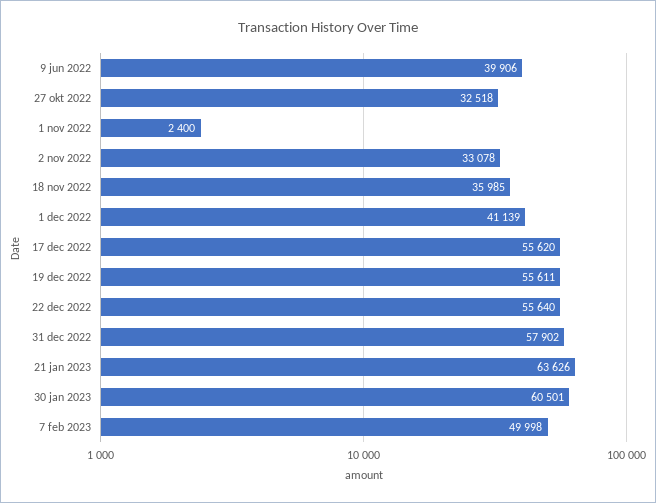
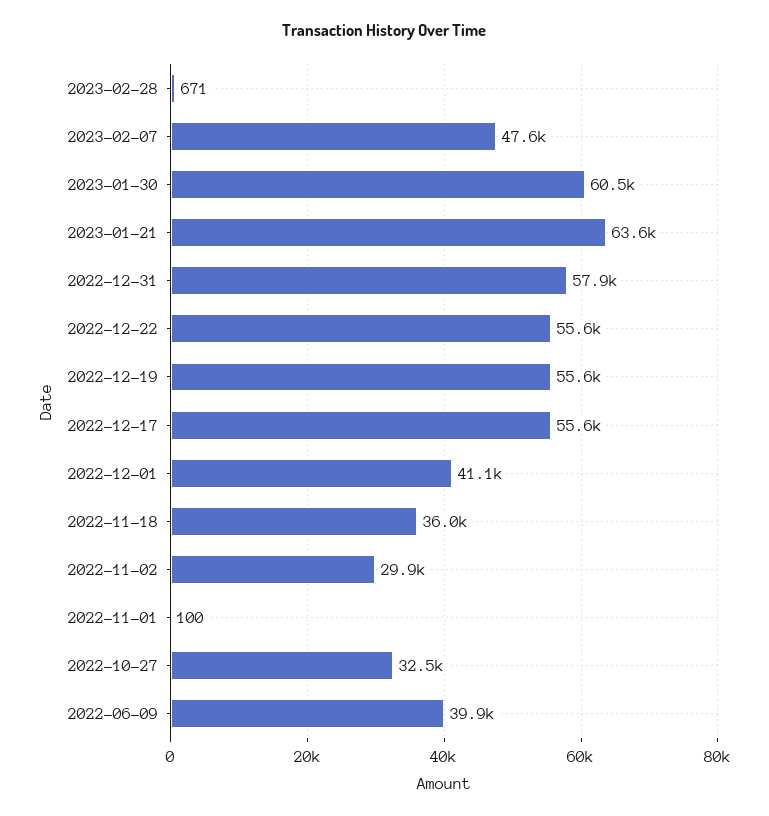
1 nov 2022: 2400 -> 100
2 nov 2022: 33078 -> 29900
7 feb 2023: 49998 -> 47600
2023-02-28: none -> 671

